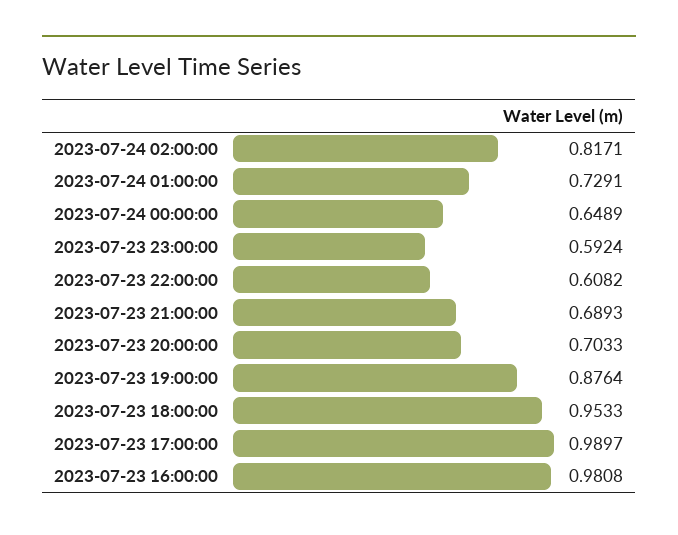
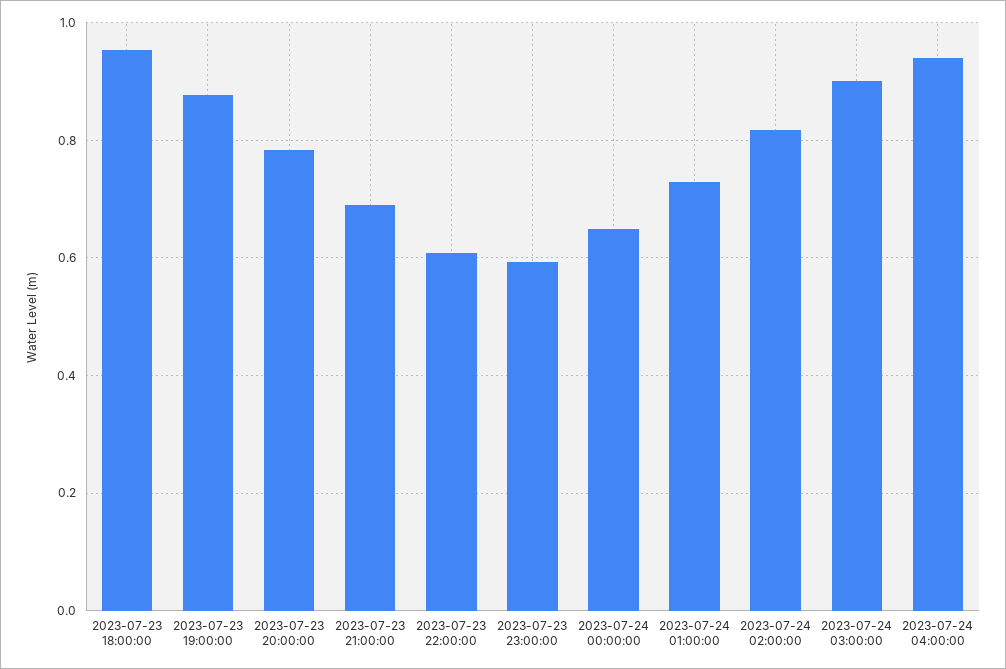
2023-07-23 20:00:00: 0.7033 -> 0.78
2023-07-23 17:00:00: 0.9897 -> none
2023-07-23 16:00:00: 0.9808 -> none
2023-07-24 03:00:00: none -> 0.9
2023-07-24 04:00:00: none -> 0.94

